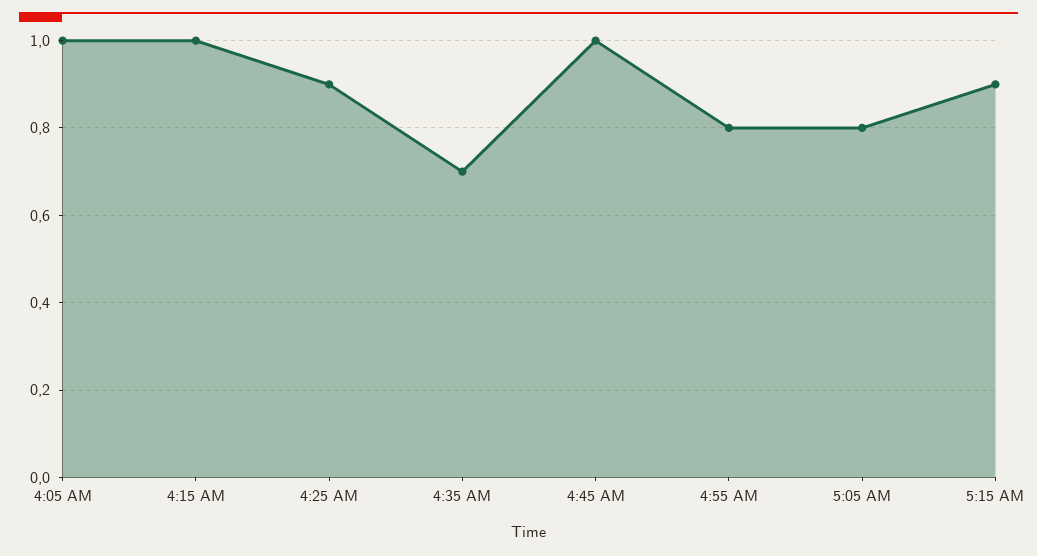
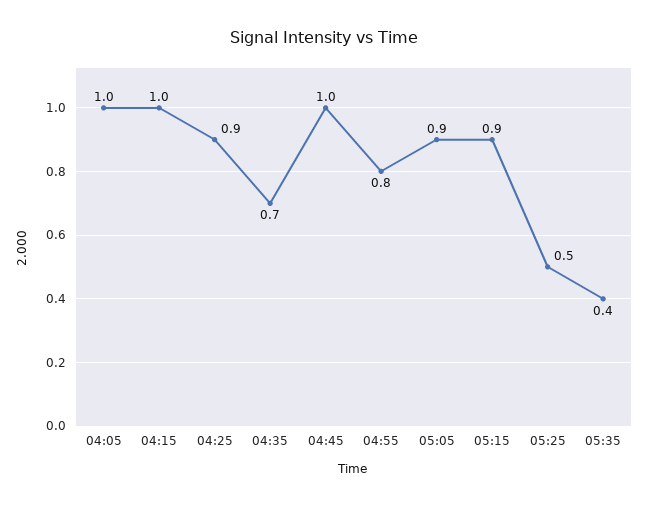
5:05 AM: 0.8 -> 0.9
05:25: none -> 0.5
05:35: none -> 0.4

